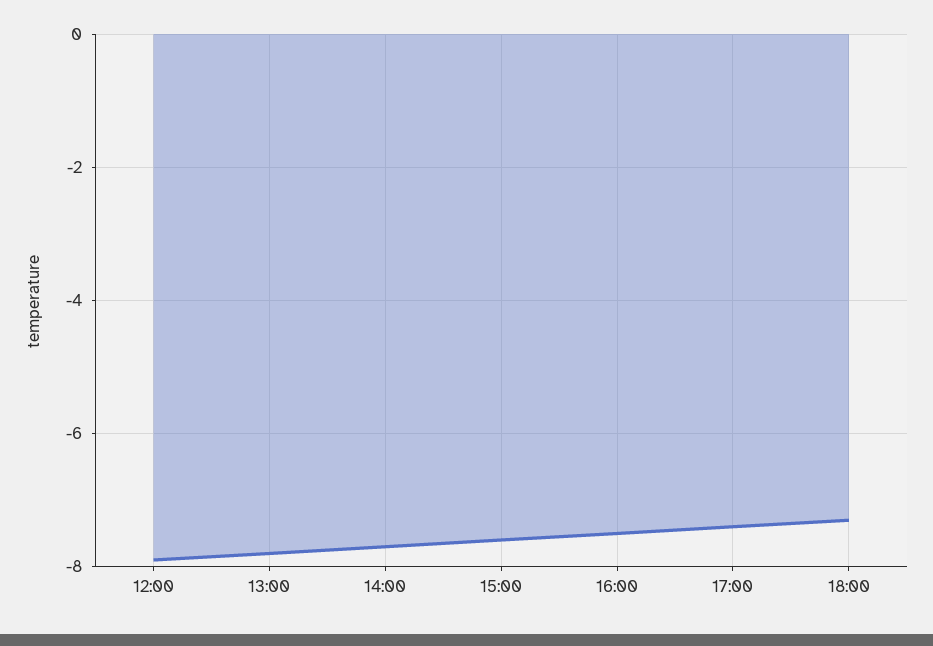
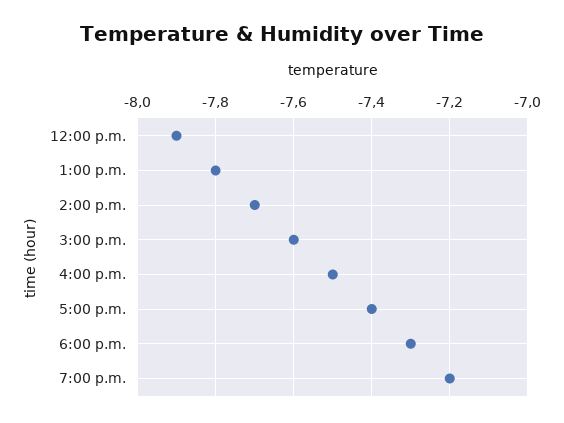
7:00 p.m.: none -> -7.2

